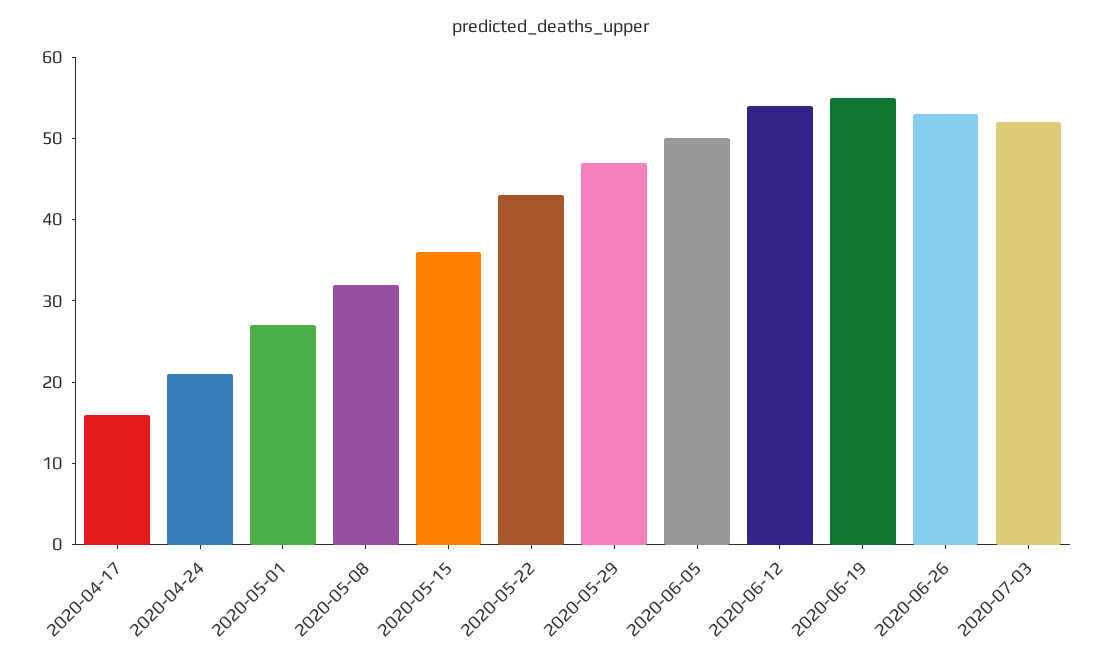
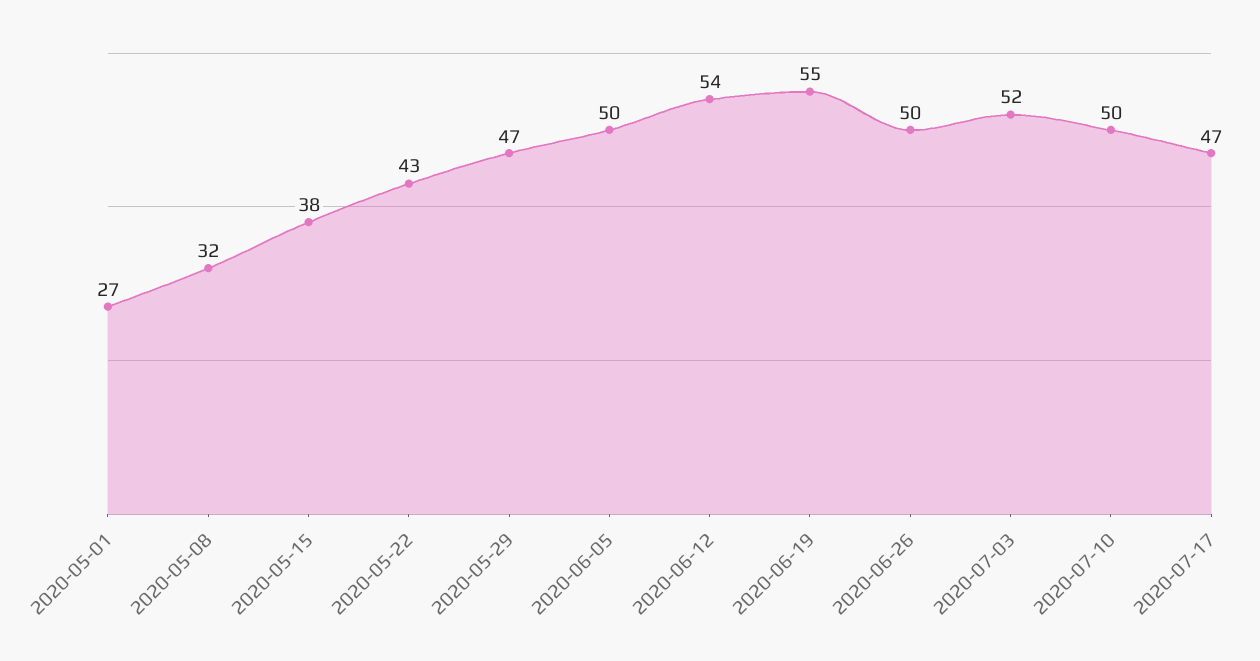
2020-04-17: 16 -> none
2020-04-24: 21 -> none
2020-05-15: 36 -> 38
2020-06-26: 53 -> 50
2020-07-10: none -> 50
2020-07-17: none -> 47

